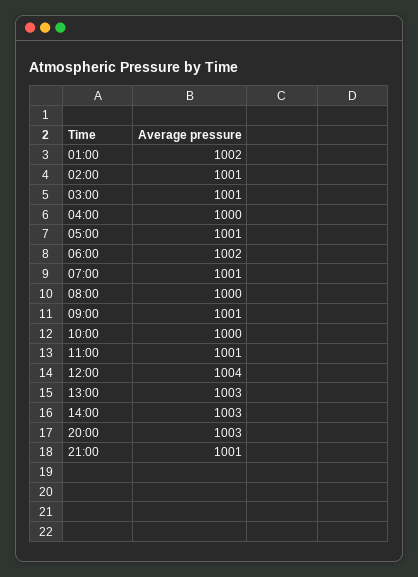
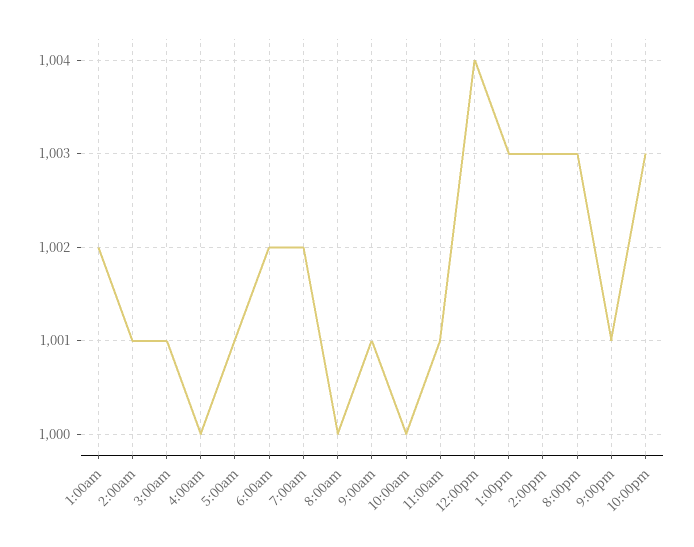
07:00: 1001 -> 1002
10:00pm: none -> 1003

